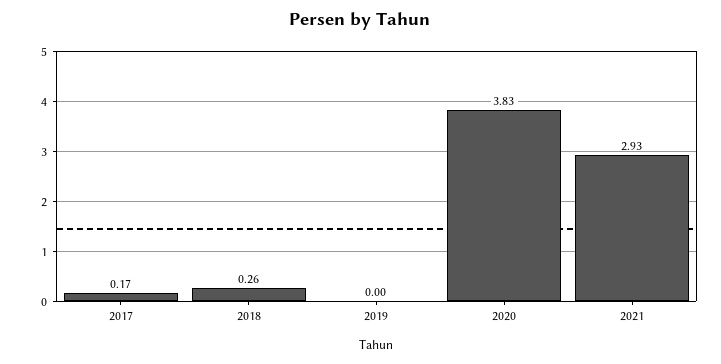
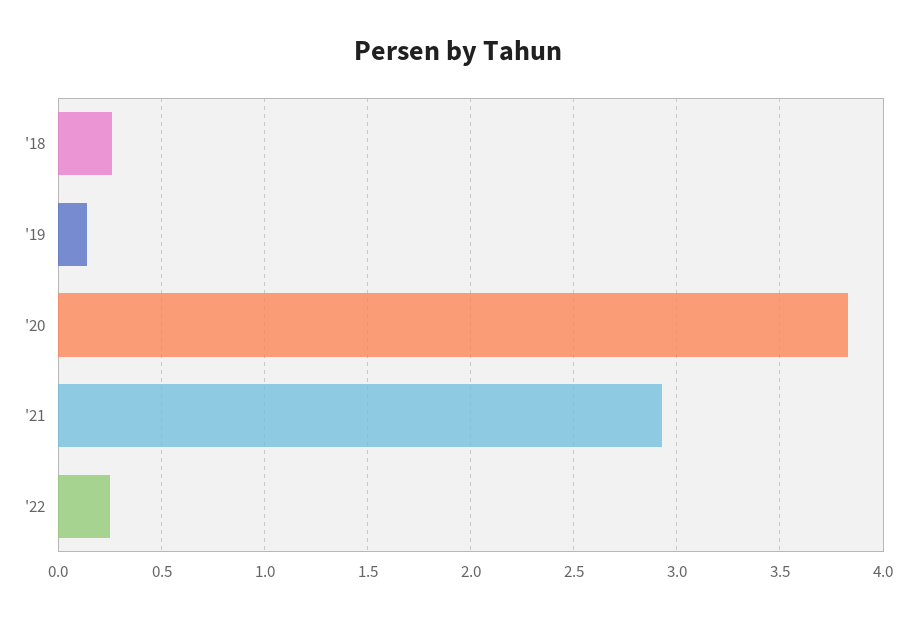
2017: 0.17 -> none
2019: 0 -> 0.15
'22: none -> 0.25

